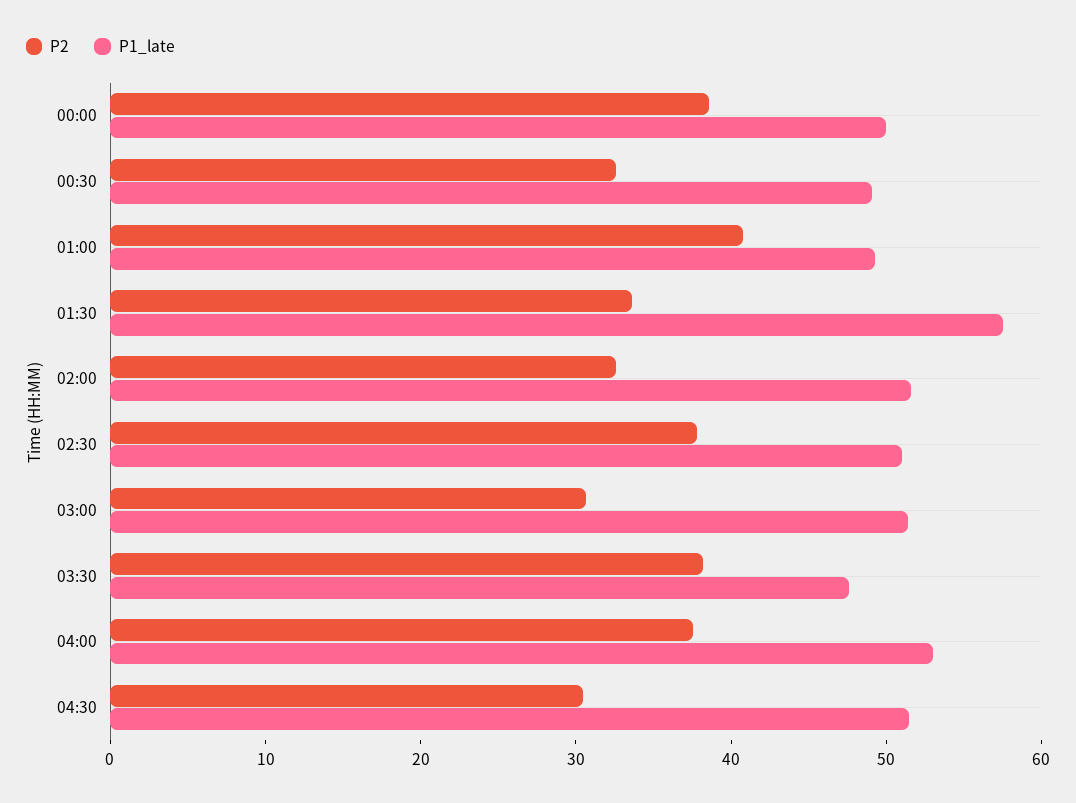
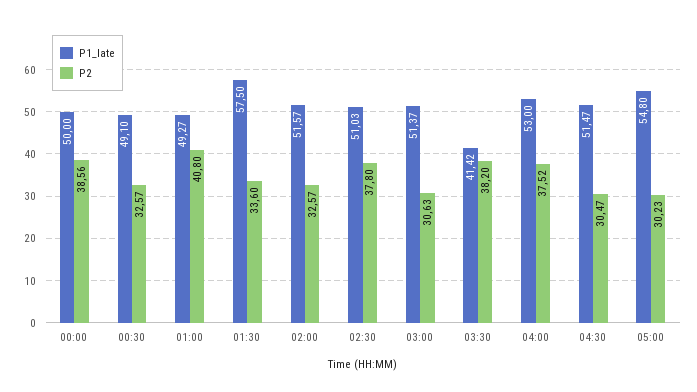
P1_late, 03:30: 48 -> 41.42
P1_late, 05:00: none -> 54.8
P2, 05:00: none -> 30.23

